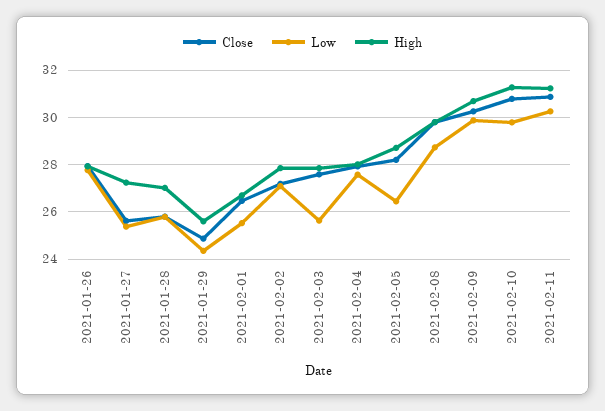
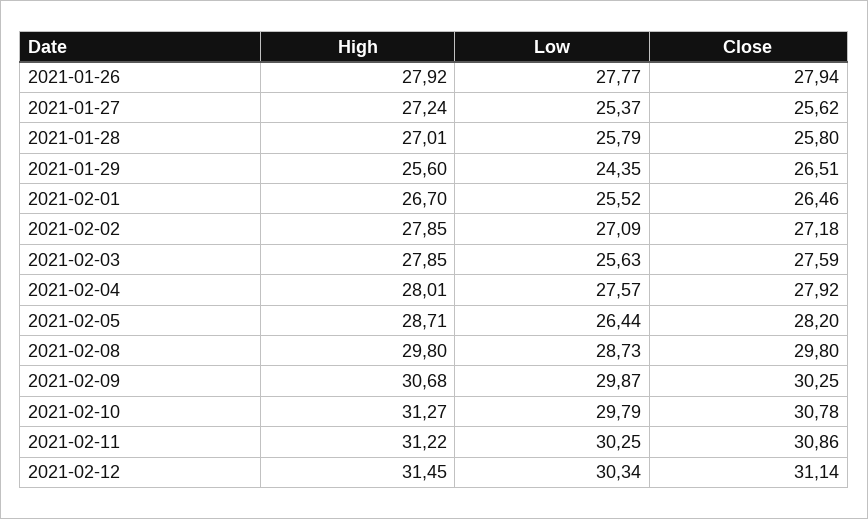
Close, 2021-01-29: 25 -> 26.51
High, 2021-02-12: none -> 31.45
Low, 2021-02-12: none -> 30.34
Close, 2021-02-12: none -> 31.14

